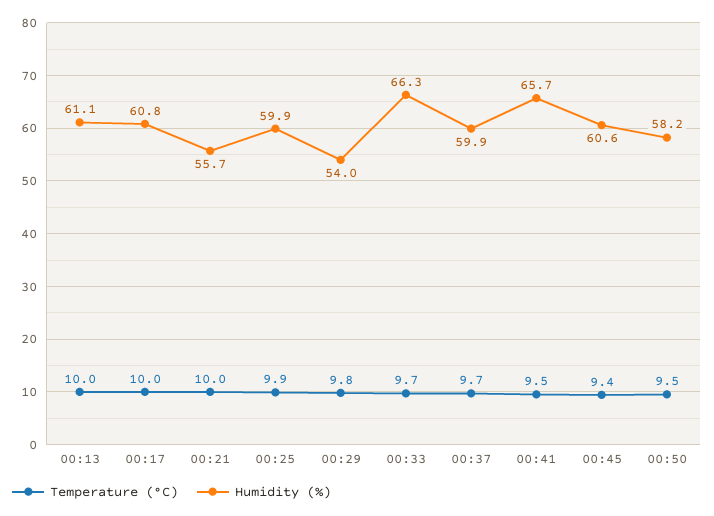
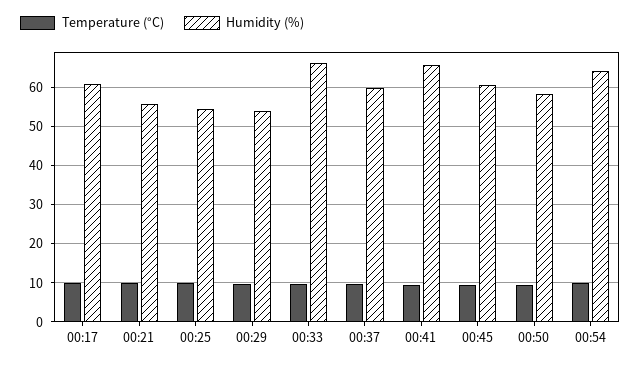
Temperature (°C), 00:13: 10 -> none
Humidity (%), 00:13: 61.1 -> none
Humidity (%), 00:25: 59.9 -> 54
Temperature (°C), 00:54: none -> 10
Humidity (%), 00:54: none -> 64

